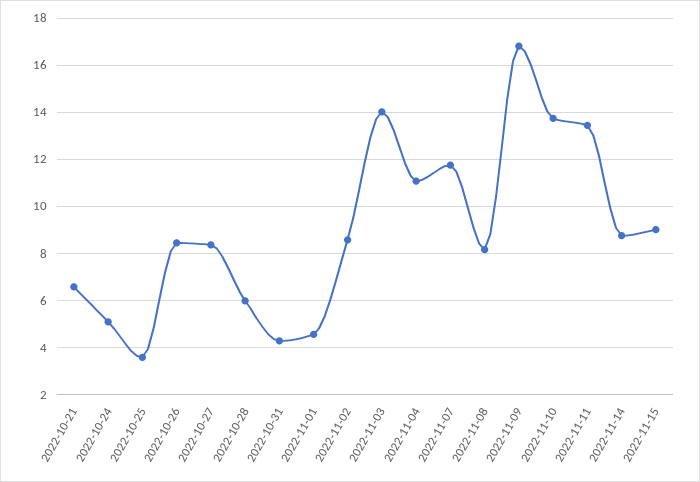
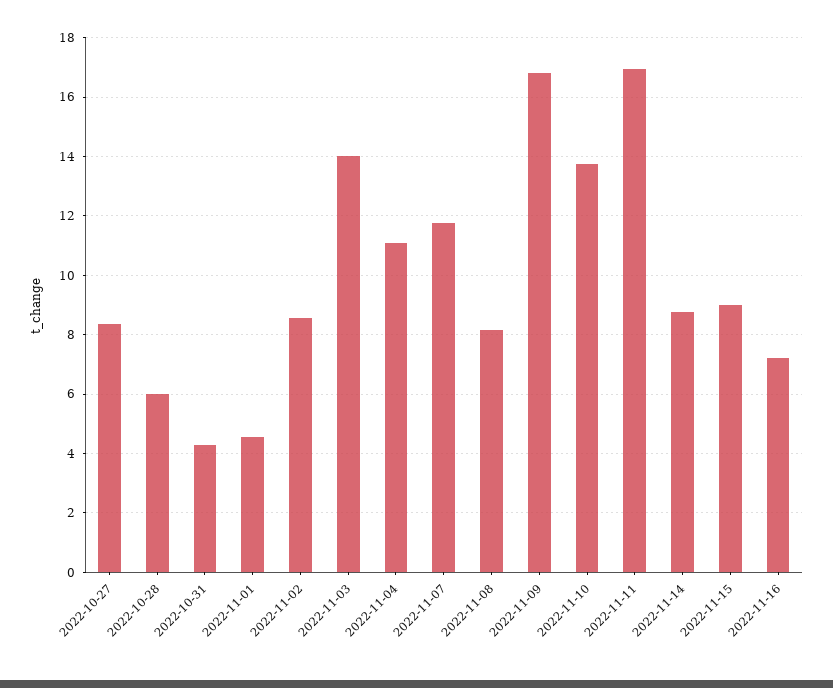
2022-10-21: 6.5 -> none
2022-10-24: 5 -> none
2022-10-25: 3.5 -> none
2022-10-26: 8.5 -> none
2022-11-11: 13.5 -> 17
2022-11-16: none -> 7.25

